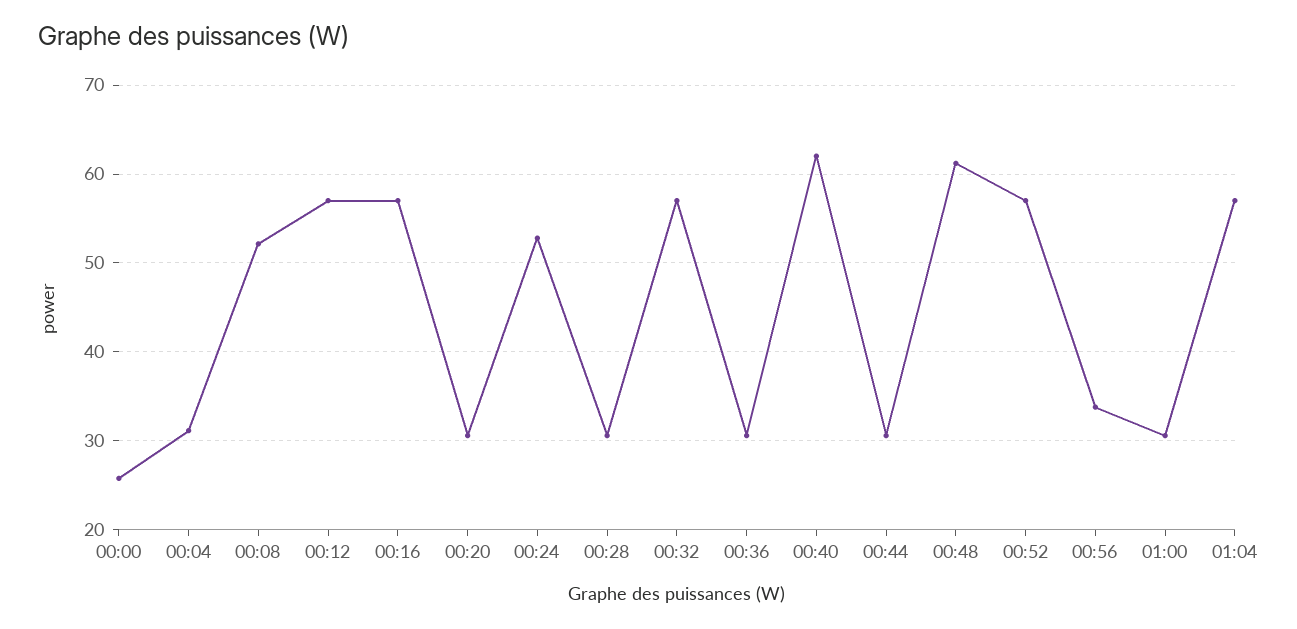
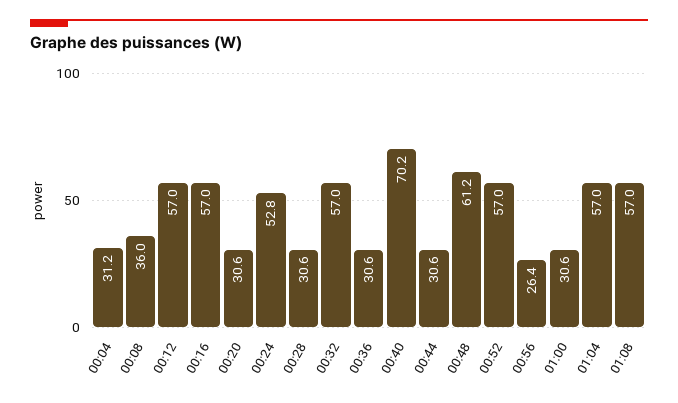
00:00: 26 -> none
00:08: 52 -> 36
00:40: 62 -> 70.2
00:56: 34 -> 26.4
01:08: none -> 57

